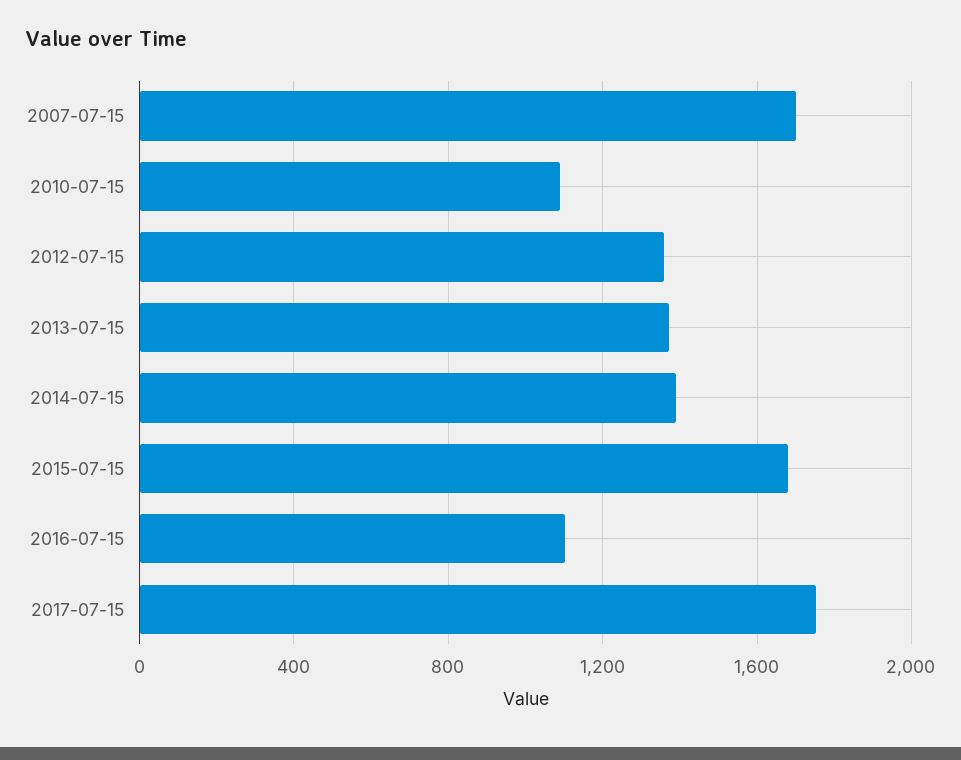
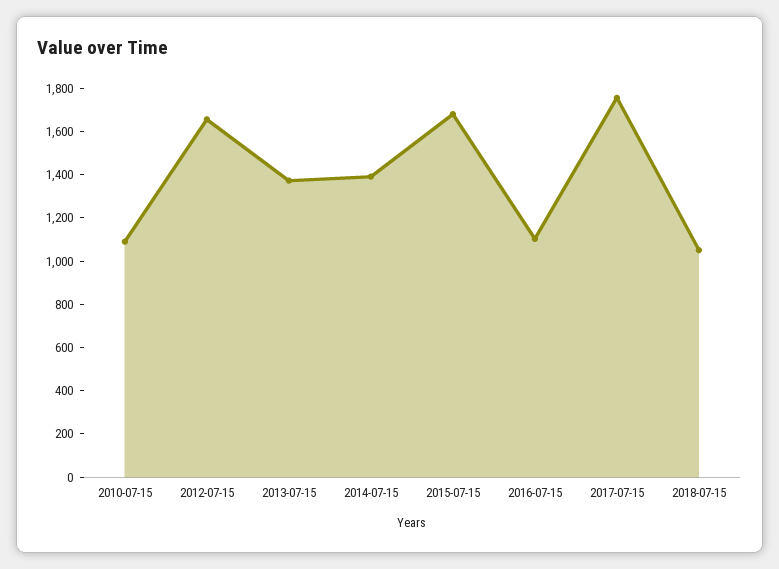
2007-07-15: 1700 -> none
2012-07-15: 1350 -> 1650
2018-07-15: none -> 1050

